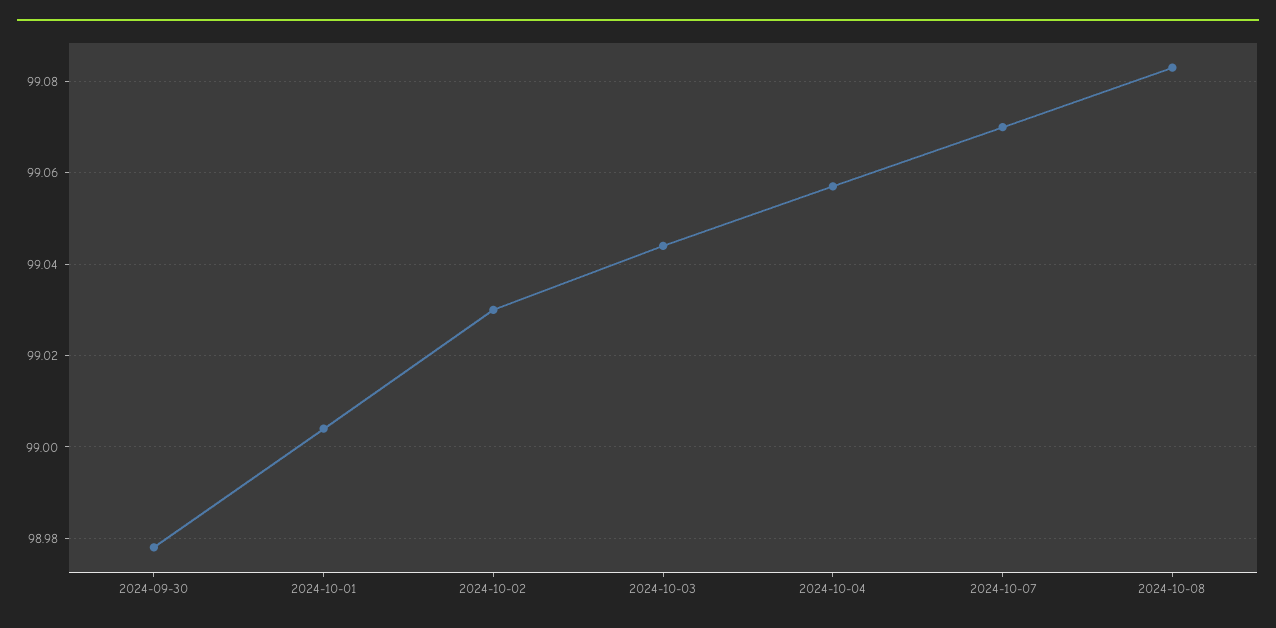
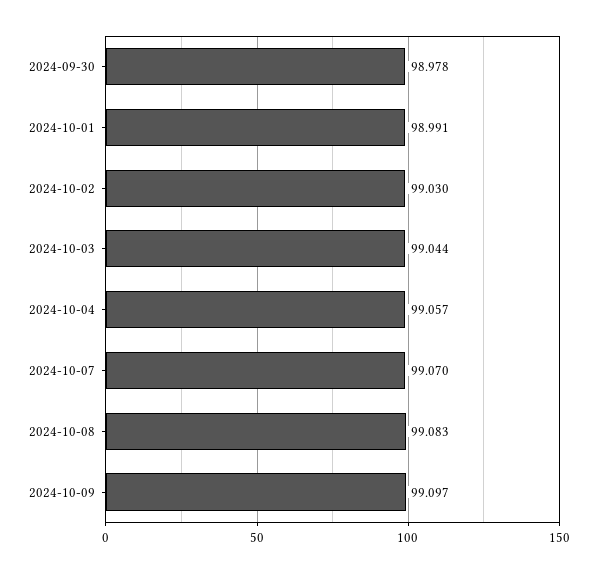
2024-10-01: 99.005 -> 98.991
2024-10-09: none -> 99.097

